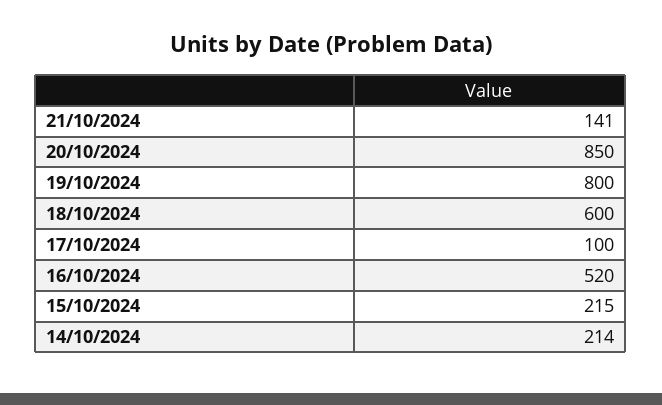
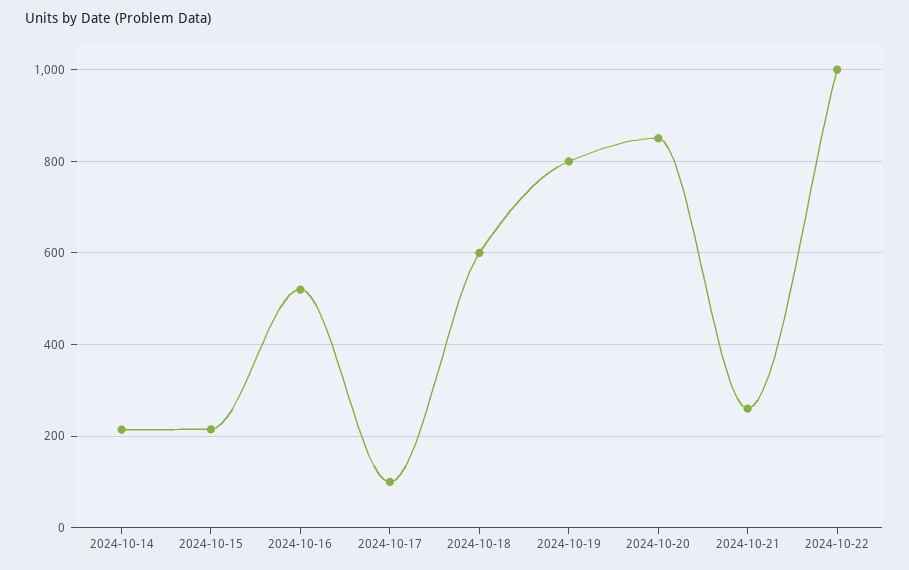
21/10/2024: 141 -> 260
2024-10-22: none -> 1000

